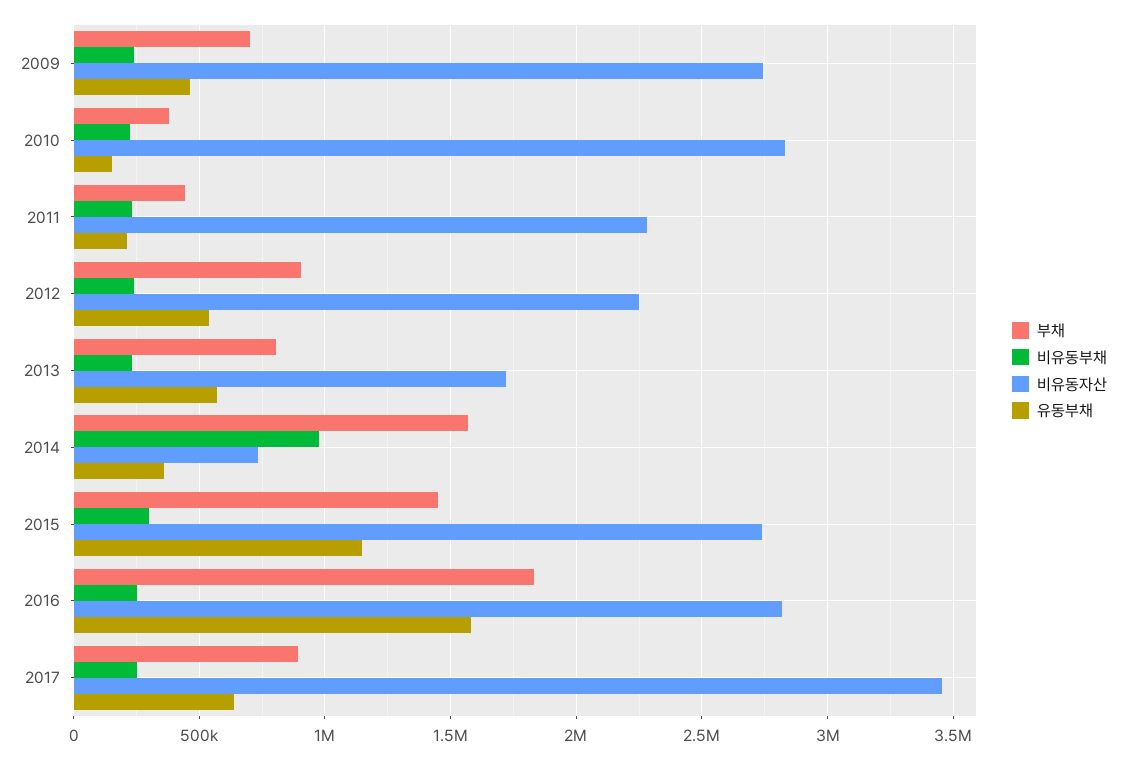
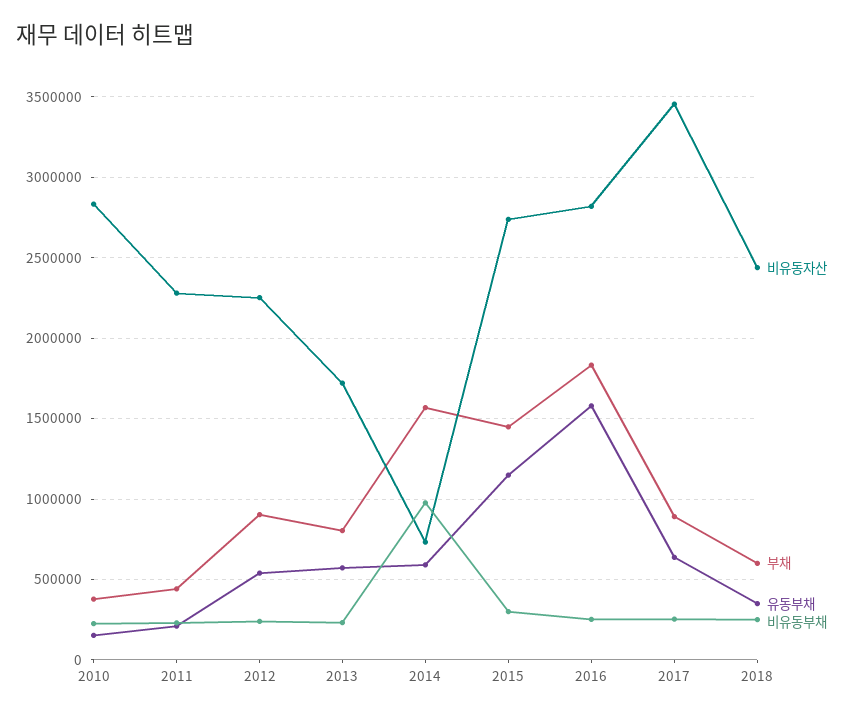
부채, 2009: 700000 -> none
비유동부채, 2009: 250000 -> none
비유동자산, 2009: 2750000 -> none
유동부채, 2009: 450000 -> none
유동부채, 2014: 350000 -> 600000
비유동자산, 2018: none -> 2450000
부채, 2018: none -> 600000
유동부채, 2018: none -> 350000
비유동부채, 2018: none -> 250000

